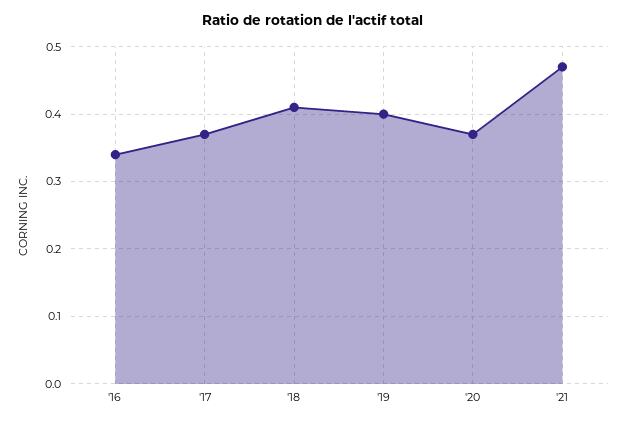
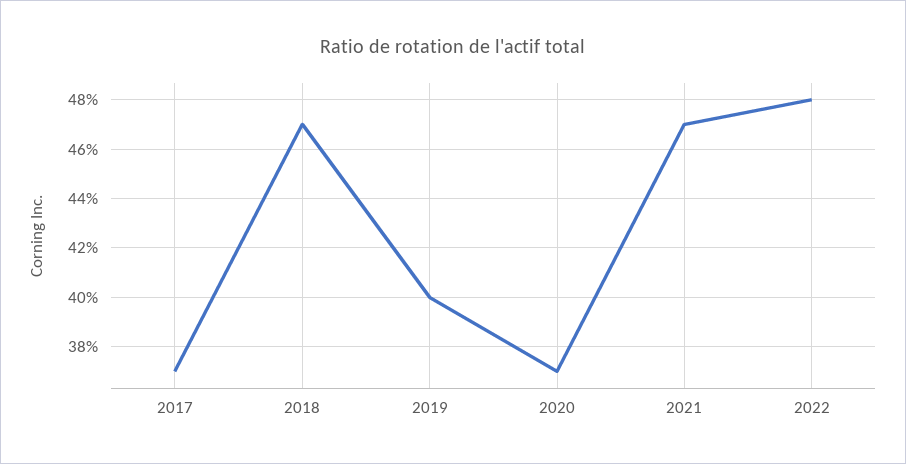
'16: 0.34 -> none
'18: 0.41 -> 0.47
2022: none -> 0.48

